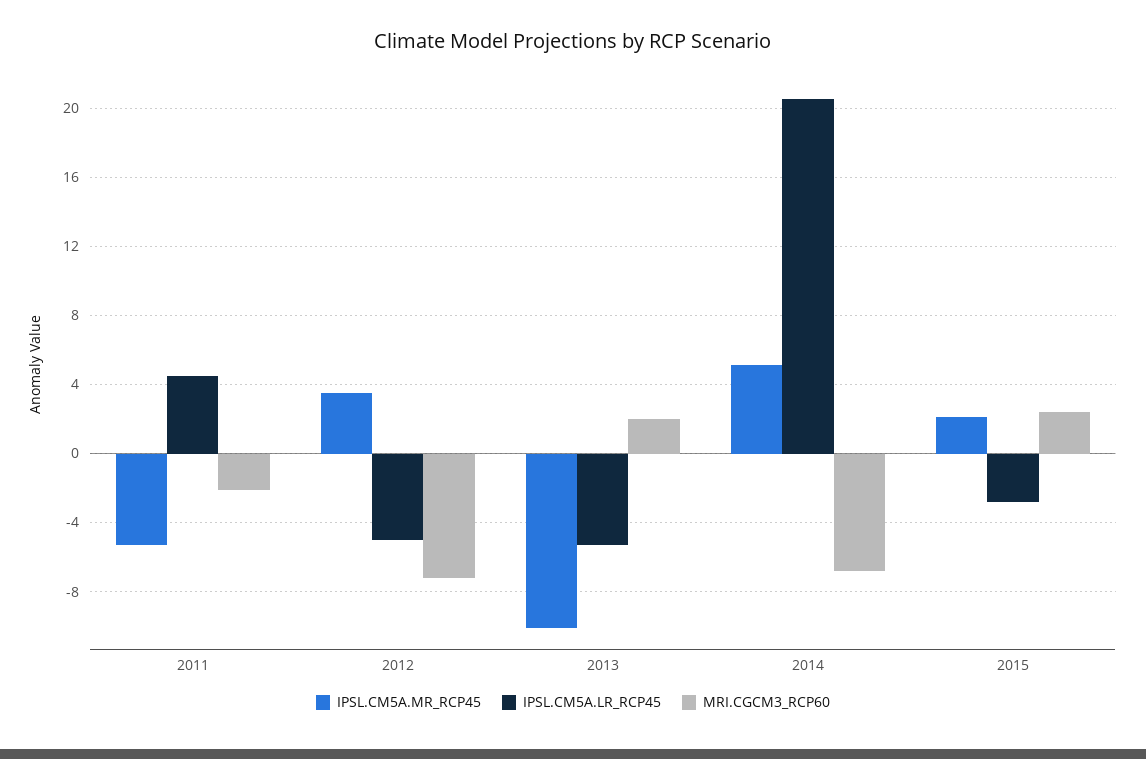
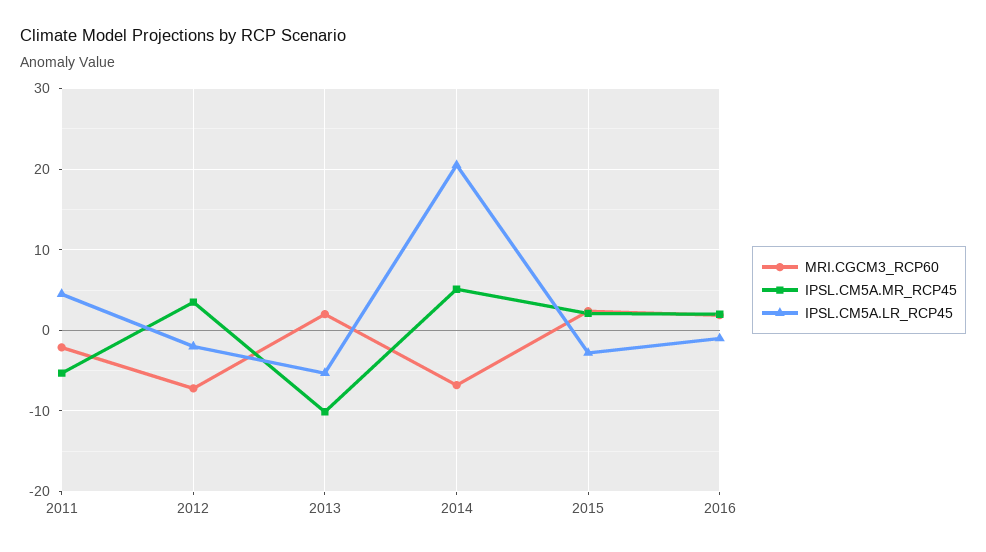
IPSL.CM5A.LR_RCP45, 2012: -5 -> -2
MRI.CGCM3_RCP60, 2016: none -> 2
IPSL.CM5A.MR_RCP45, 2016: none -> 2
IPSL.CM5A.LR_RCP45, 2016: none -> -1

